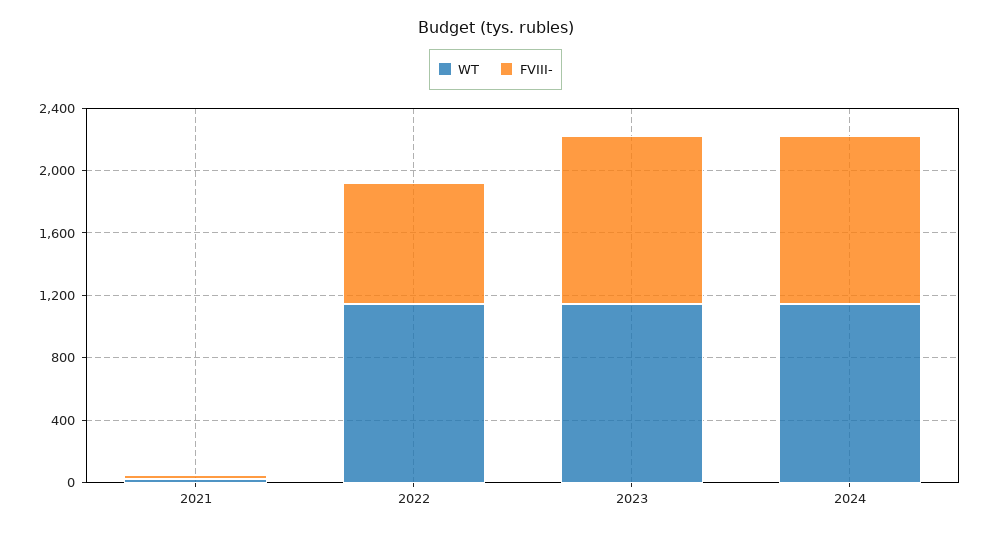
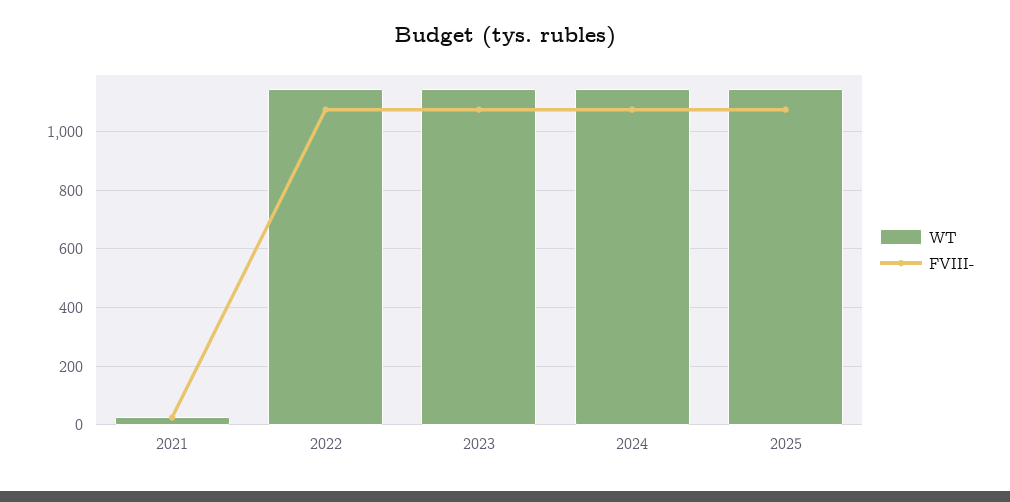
FVIII-, 2022: 800 -> 1075
WT, 2025: none -> 1150
FVIII-, 2025: none -> 1075

